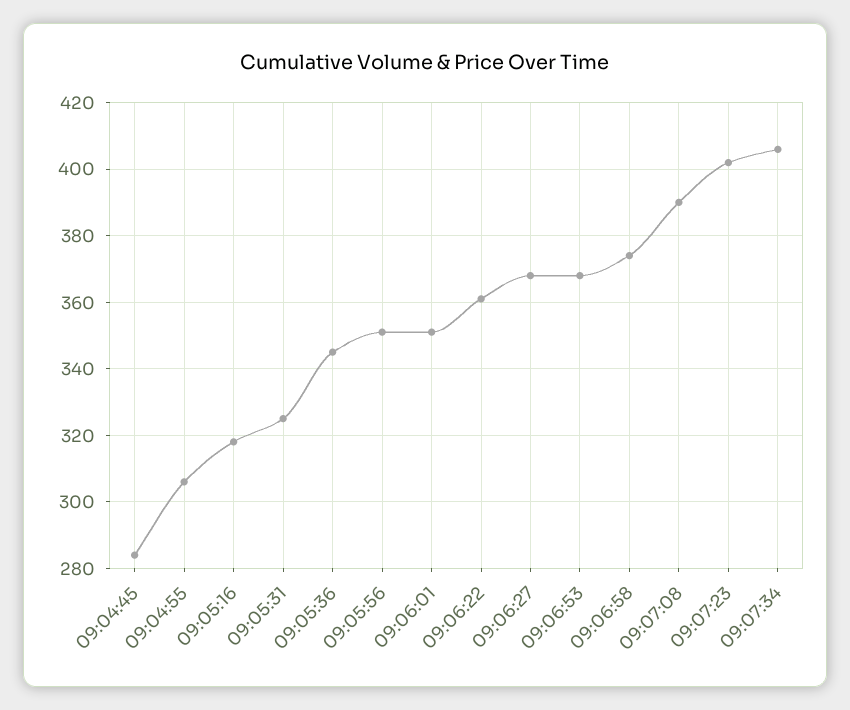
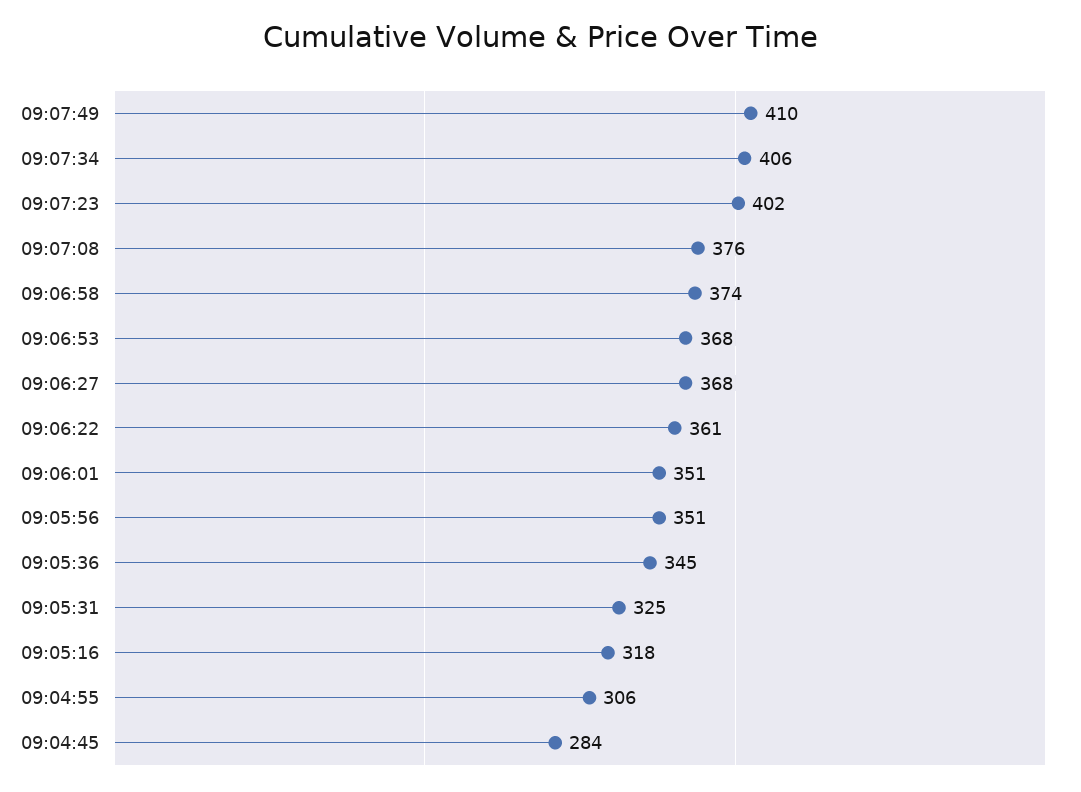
09:07:08: 390 -> 376
09:07:49: none -> 410

